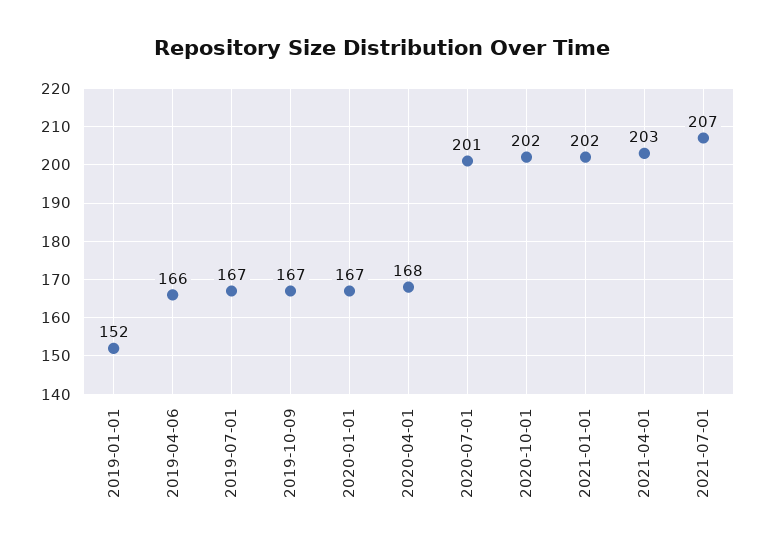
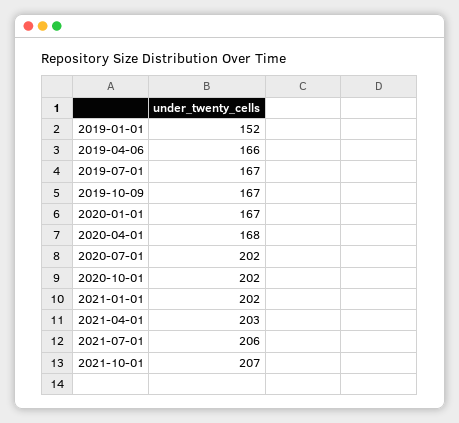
2020-07-01: 201 -> 202
2021-07-01: 207 -> 206
2021-10-01: none -> 207

